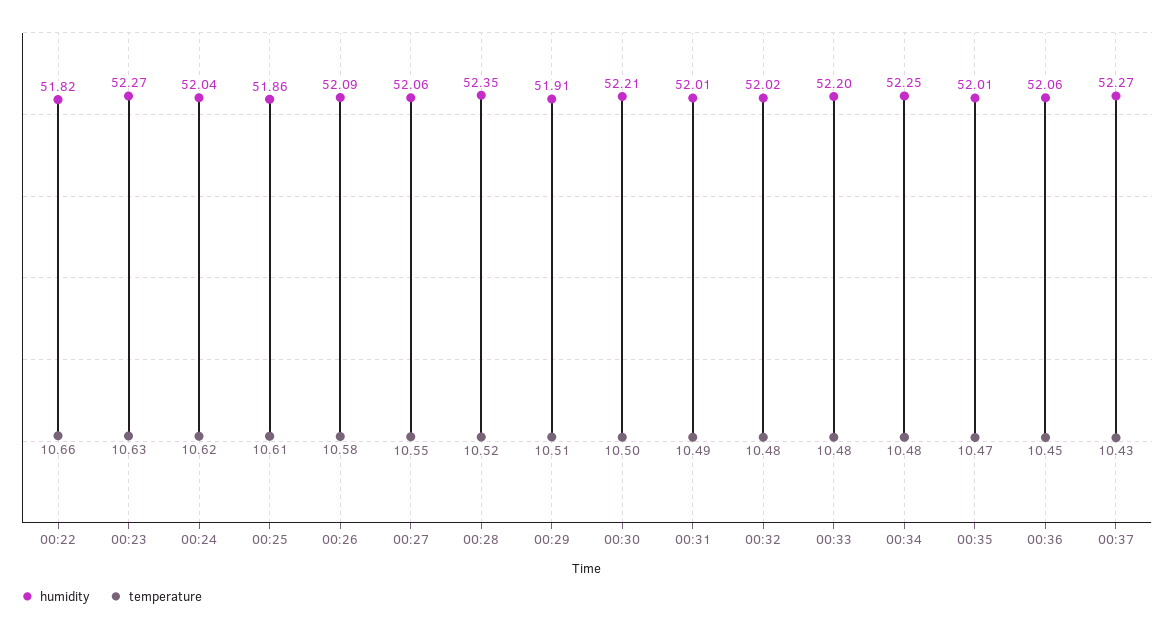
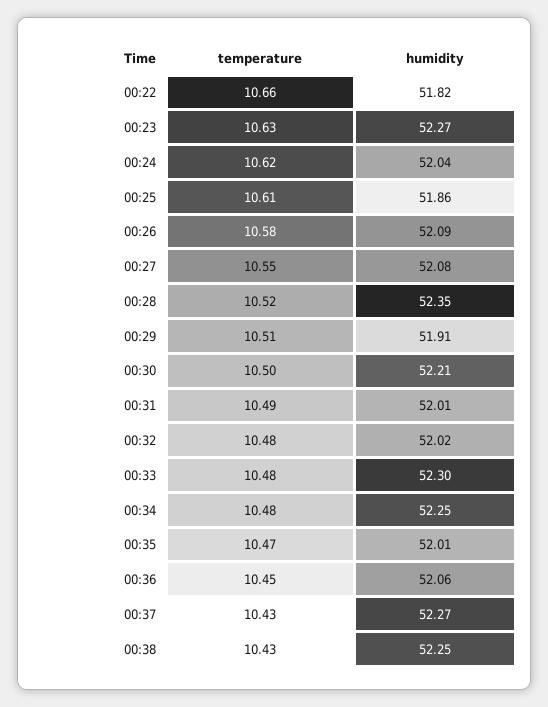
humidity, 00:27: 52.06 -> 52.08
humidity, 00:33: 52.2 -> 52.3
temperature, 00:38: none -> 10.43
humidity, 00:38: none -> 52.25

